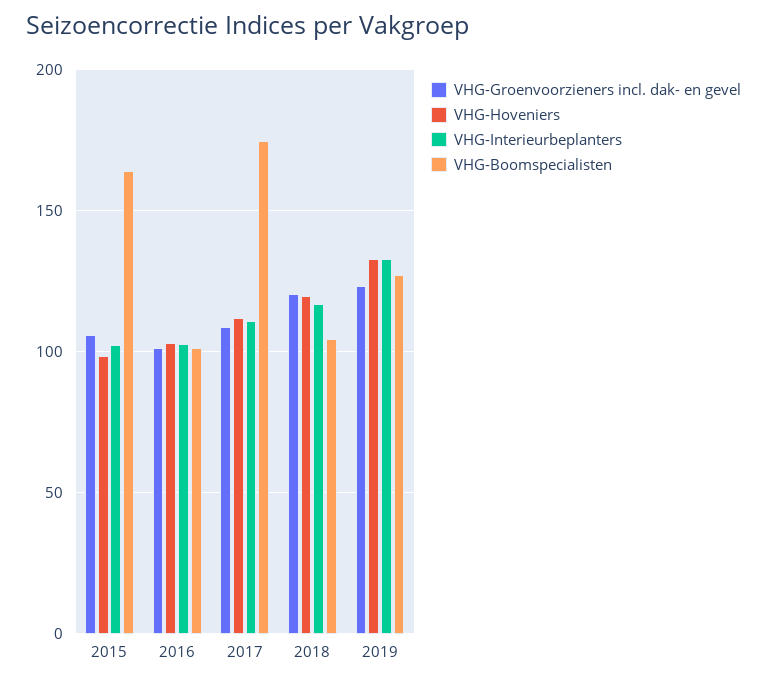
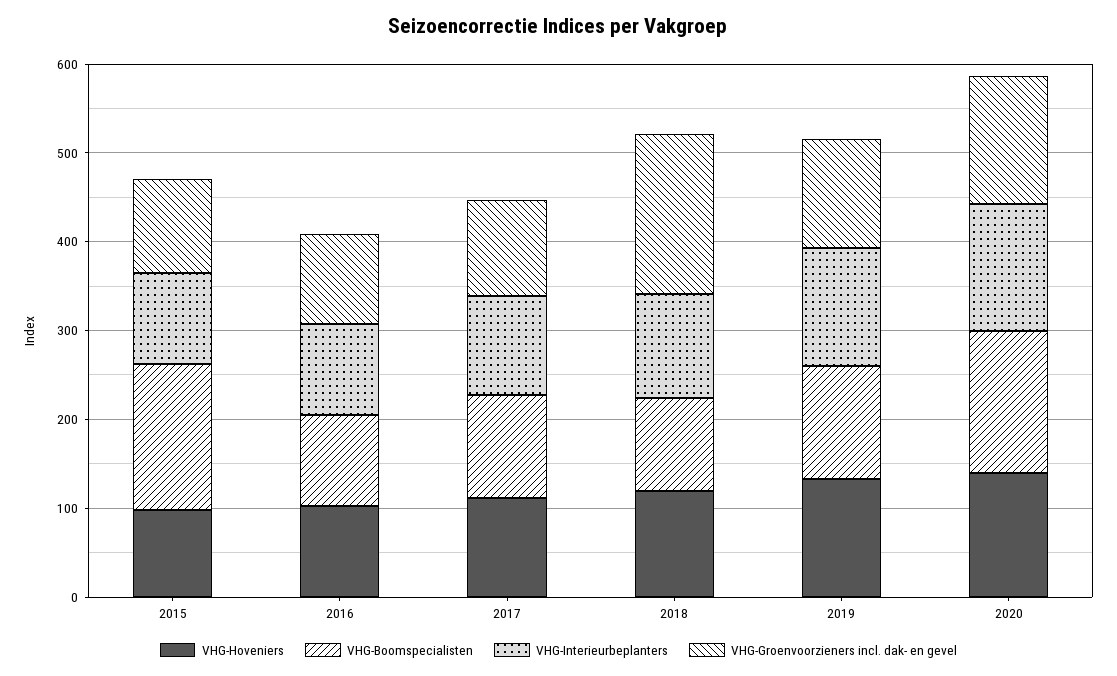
VHG-Boomspecialisten, 2017: 175 -> 120
VHG-Groenvoorzieners incl. dak- en gevel, 2018: 120 -> 180
VHG-Hoveniers, 2020: none -> 140
VHG-Boomspecialisten, 2020: none -> 160
VHG-Interieurbeplanters, 2020: none -> 140
VHG-Groenvoorzieners incl. dak- en gevel, 2020: none -> 140

